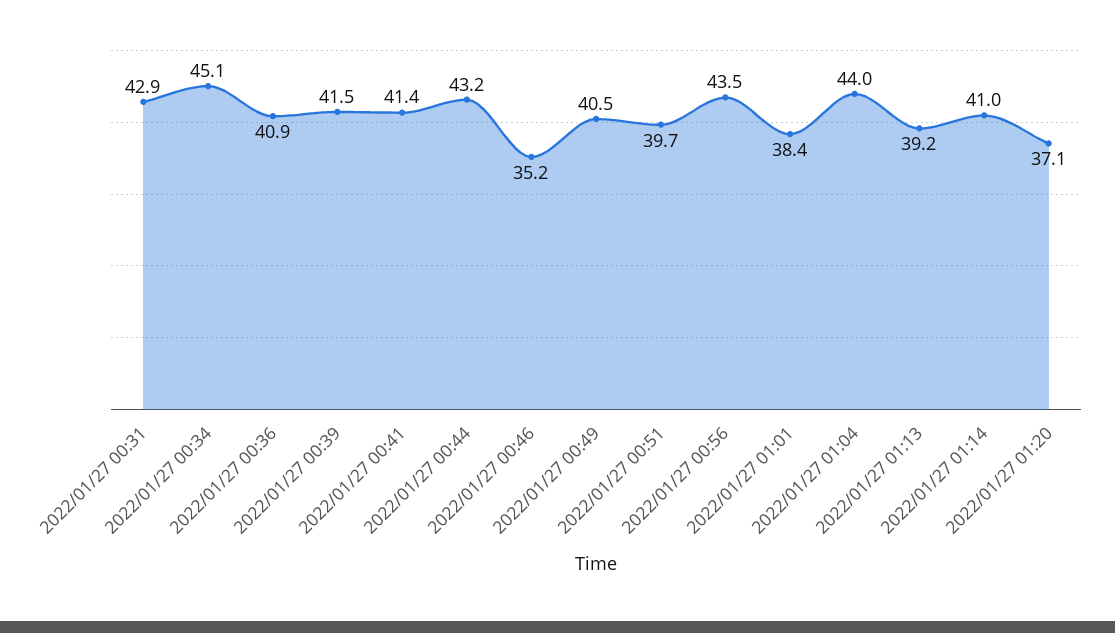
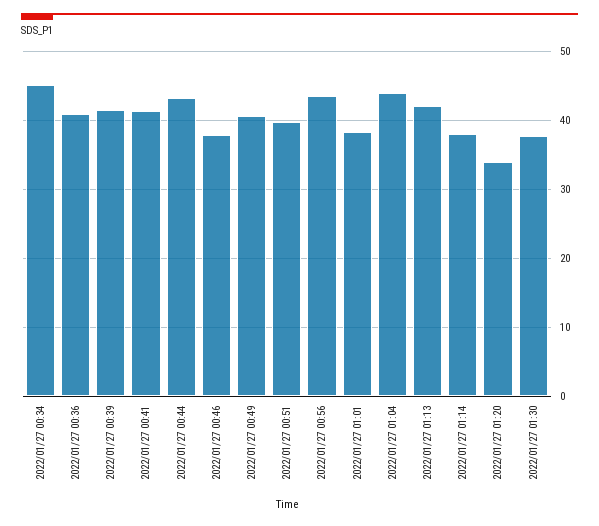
2022/01/27 00:31: 42.9 -> none
2022/01/27 00:46: 35.2 -> 38
2022/01/27 01:13: 39.2 -> 42
2022/01/27 01:14: 41 -> 38
2022/01/27 01:20: 37.1 -> 34
2022/01/27 01:30: none -> 38

